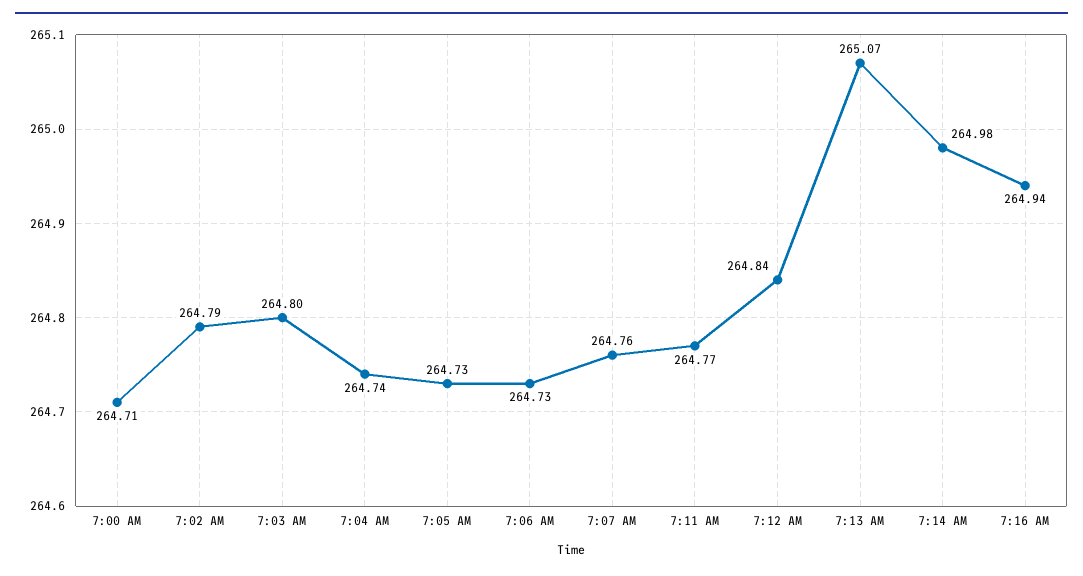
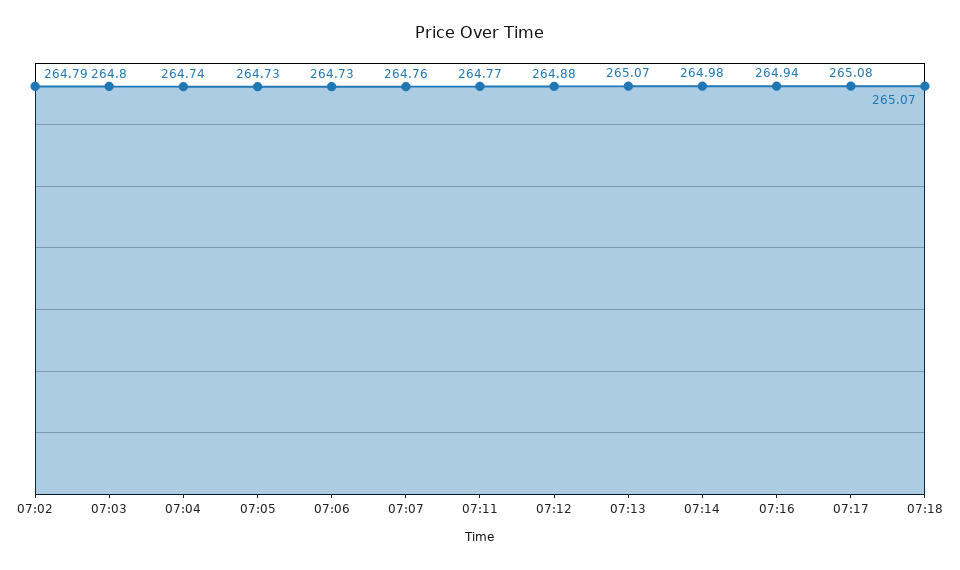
7:00 AM: 264.71 -> none
7:12 AM: 264.84 -> 264.88
07:17: none -> 265.08
07:18: none -> 265.07

